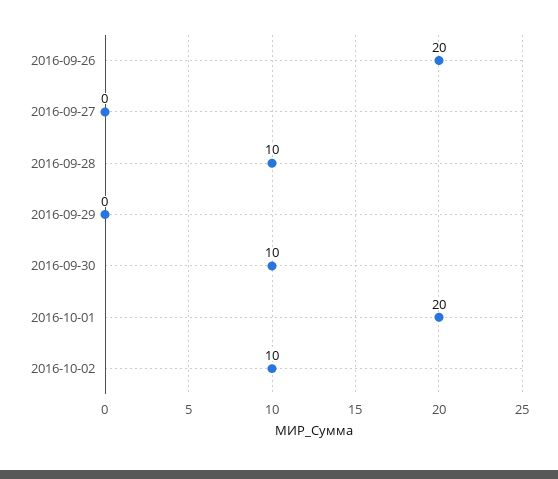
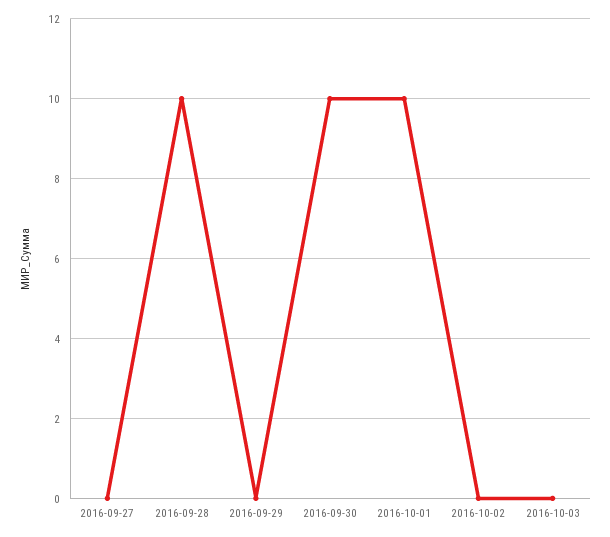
2016-09-26: 20 -> none
2016-10-01: 20 -> 10
2016-10-02: 10 -> 0
2016-10-03: none -> 0

